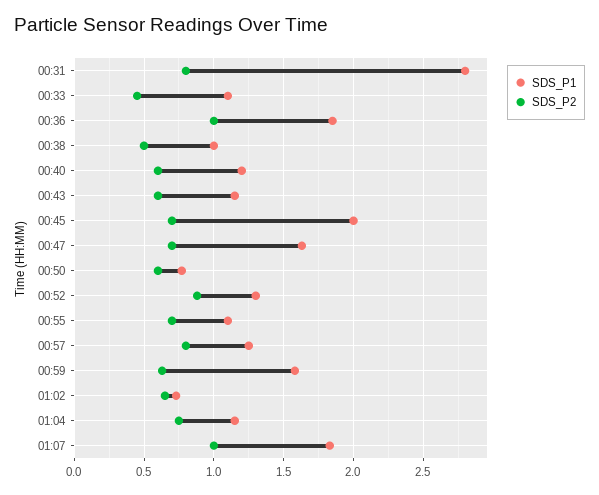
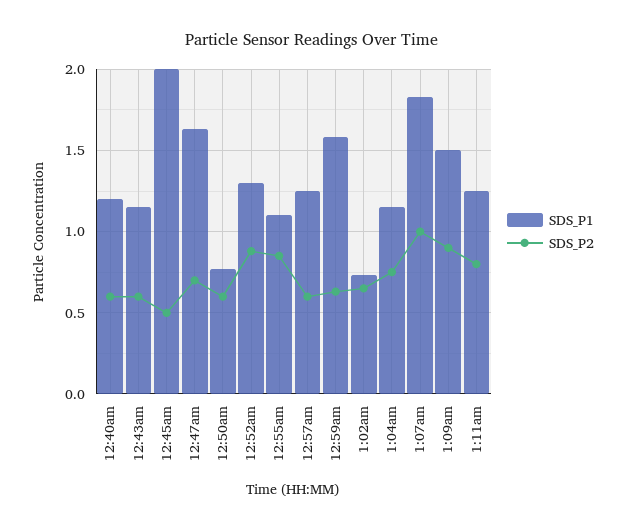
SDS_P1, 00:31: 2.8 -> none
SDS_P2, 00:31: 0.8 -> none
SDS_P1, 00:33: 1.1 -> none
SDS_P2, 00:33: 0.45 -> none
SDS_P1, 00:36: 1.85 -> none
SDS_P2, 00:36: 1 -> none
SDS_P1, 00:38: 1 -> none
SDS_P2, 00:38: 0.5 -> none
SDS_P2, 00:45: 0.7 -> 0.5
SDS_P2, 00:55: 0.7 -> 0.85
SDS_P2, 00:57: 0.8 -> 0.6
SDS_P1, 1:09am: none -> 1.5
SDS_P2, 1:09am: none -> 0.9
SDS_P1, 1:11am: none -> 1.25
SDS_P2, 1:11am: none -> 0.8

